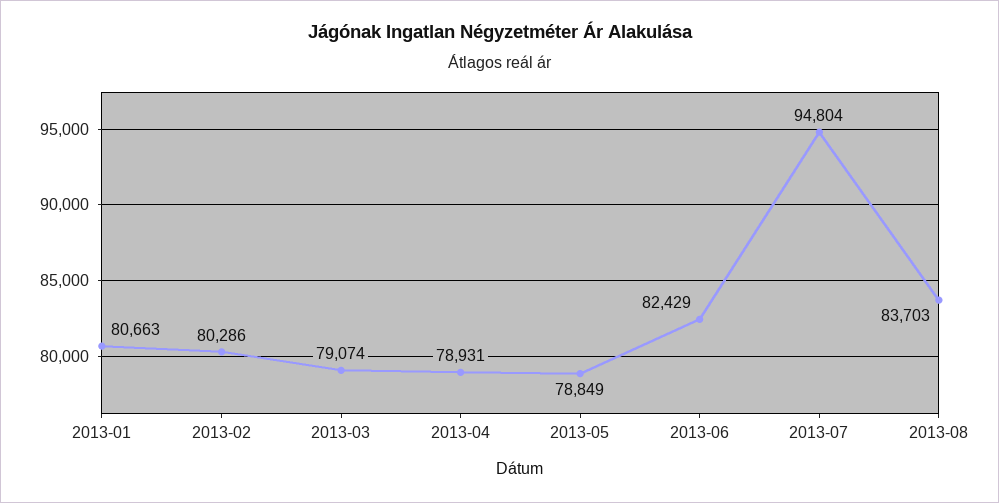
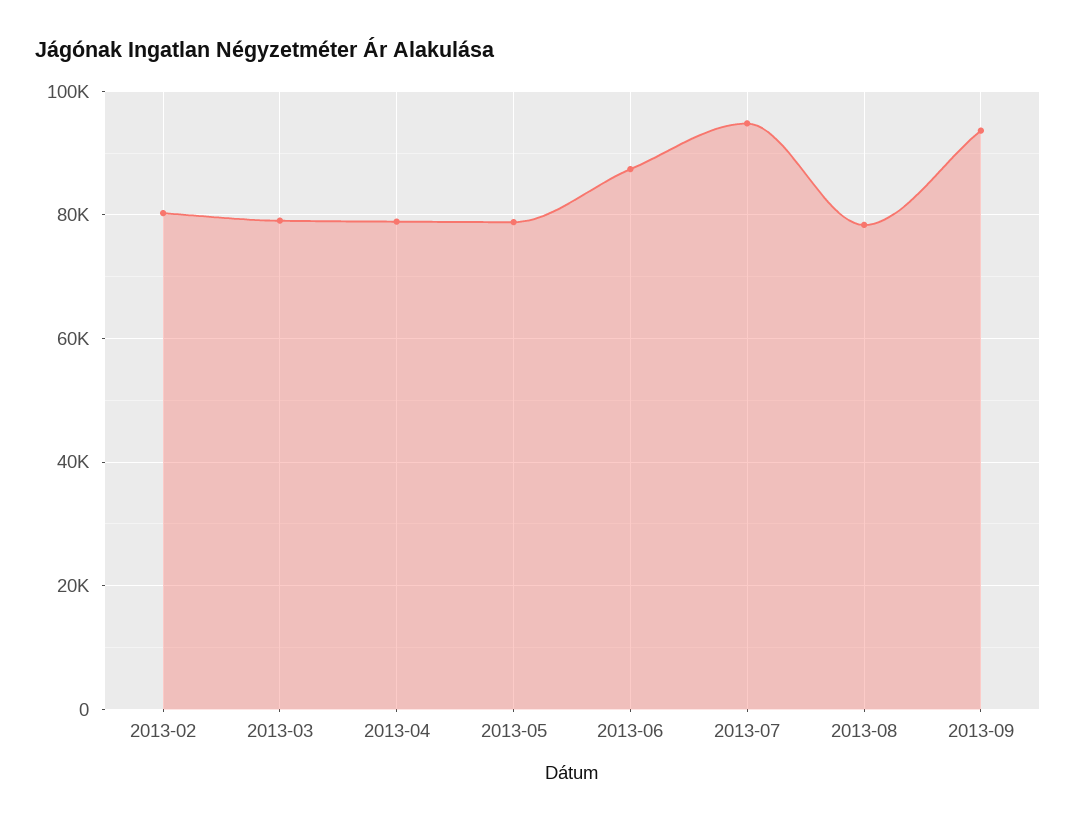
2013-01: 80663 -> none
2013-06: 82429 -> 88000
2013-08: 83703 -> 78000
2013-09: none -> 94000

